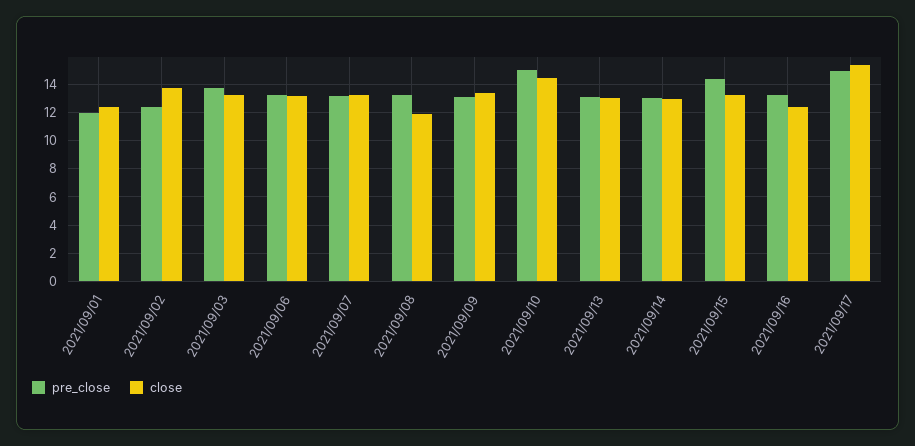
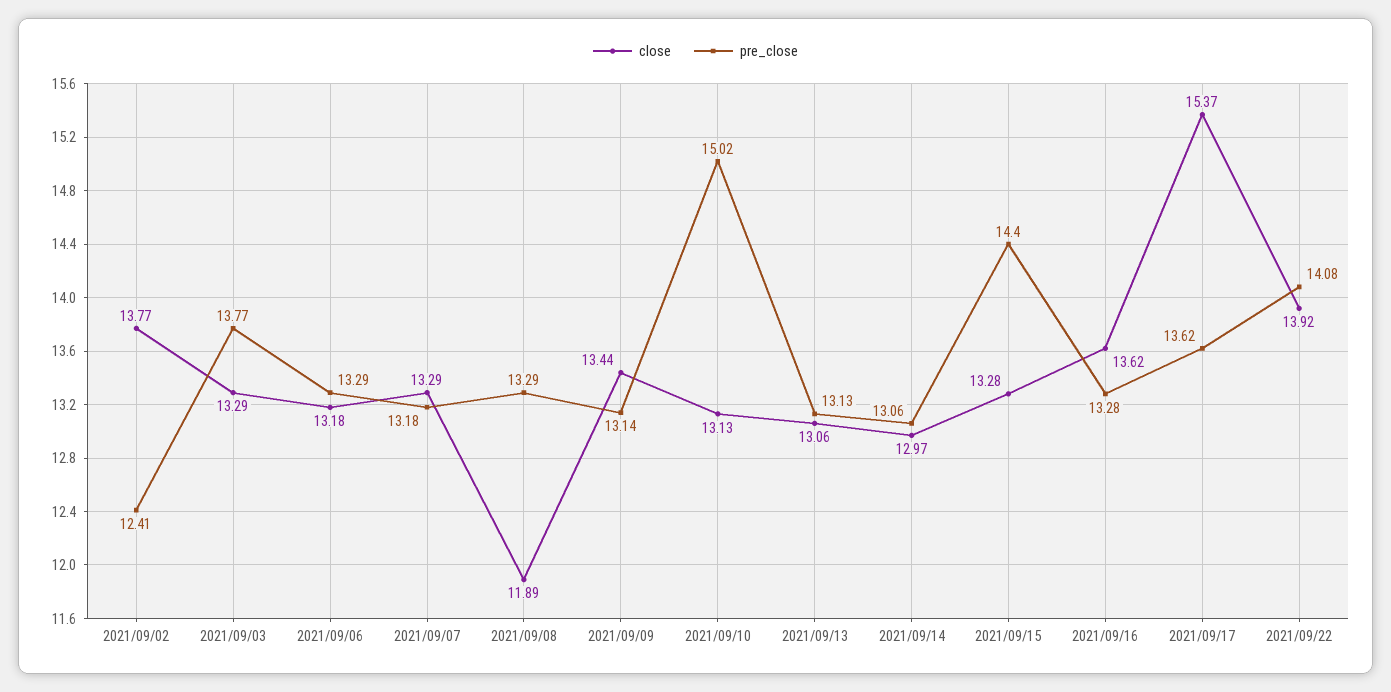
pre_close, 2021/09/01: 12 -> none
close, 2021/09/01: 12.5 -> none
close, 2021/09/10: 14.5 -> 13.13
close, 2021/09/16: 12.5 -> 13.62
pre_close, 2021/09/17: 15 -> 13.62
close, 2021/09/22: none -> 13.92
pre_close, 2021/09/22: none -> 14.08

